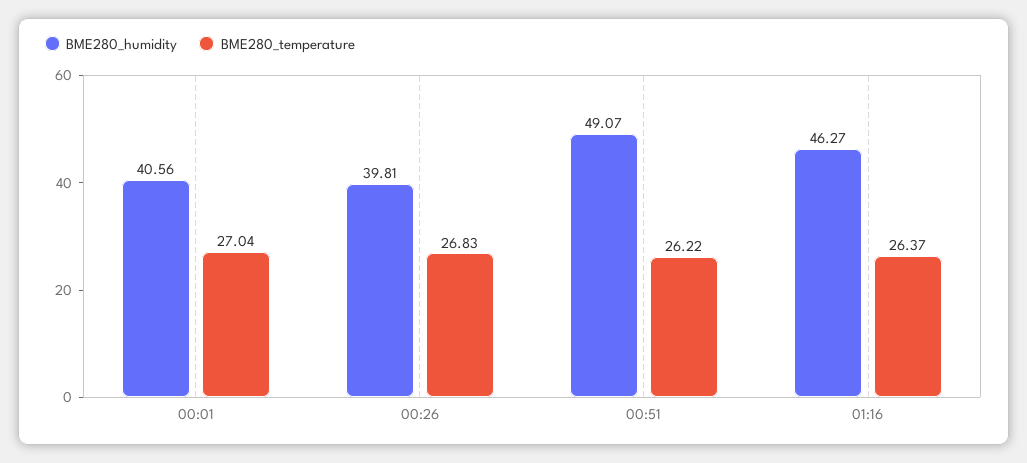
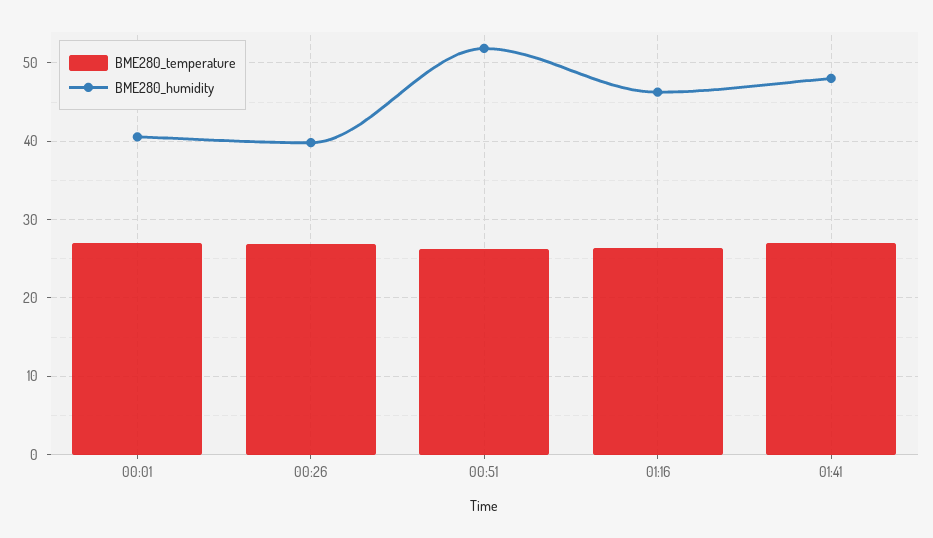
BME280_humidity, 00:51: 49.07 -> 52
BME280_temperature, 01:41: none -> 27
BME280_humidity, 01:41: none -> 48

